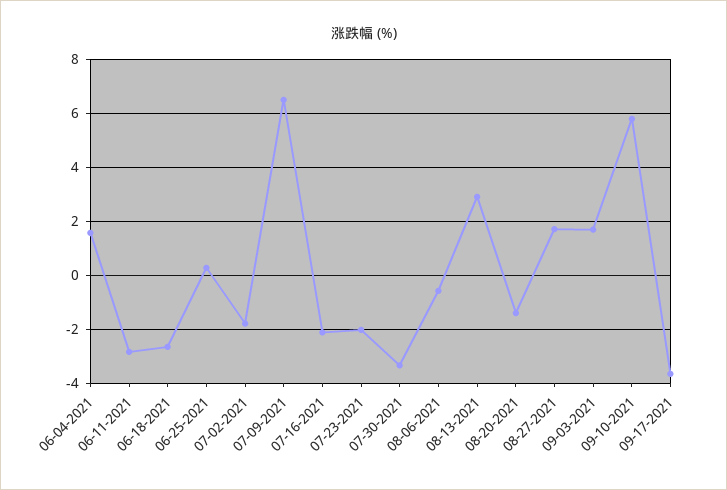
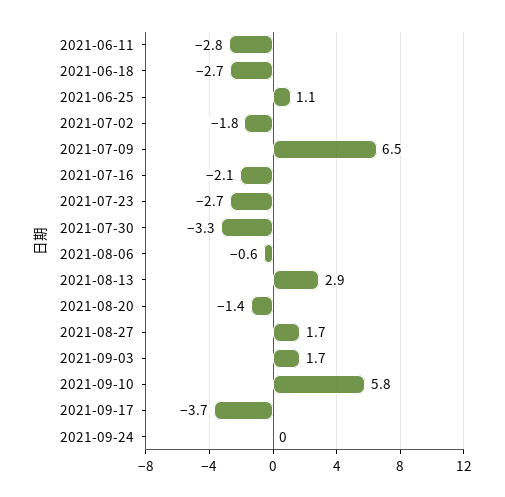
06-04-2021: 1.5 -> none
06-25-2021: 0.25 -> 1.1
07-23-2021: -2 -> -2.7
2021-09-24: none -> 0

